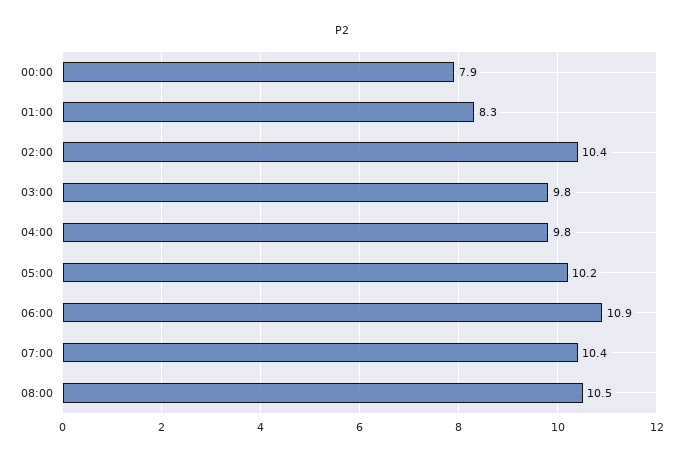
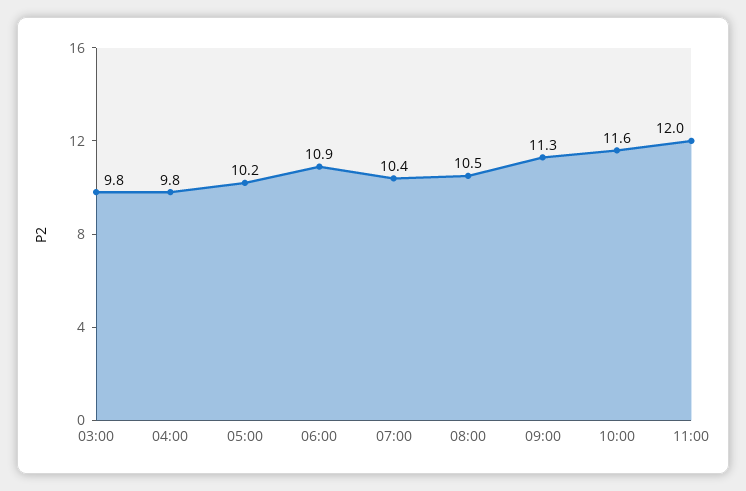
00:00: 7.9 -> none
01:00: 8.3 -> none
02:00: 10.4 -> none
09:00: none -> 11.3
10:00: none -> 11.6
11:00: none -> 12

